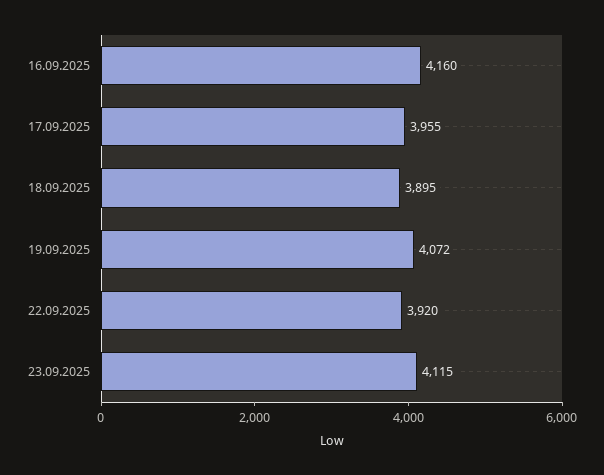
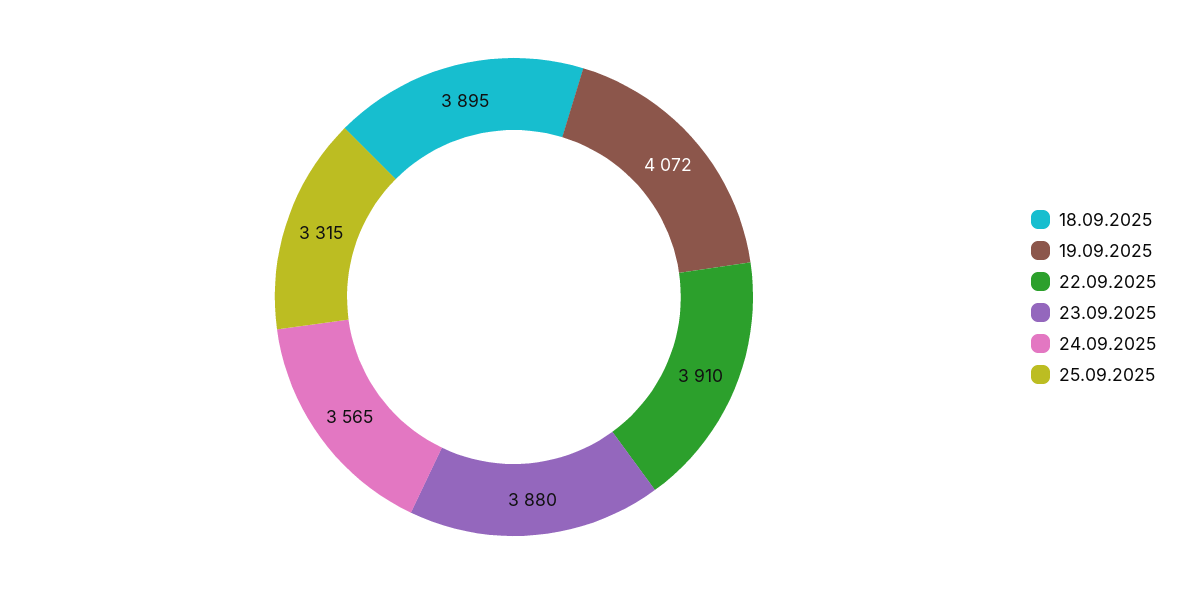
16.09.2025: 4160 -> none
17.09.2025: 3955 -> none
22.09.2025: 3920 -> 3910
23.09.2025: 4115 -> 3880
24.09.2025: none -> 3565
25.09.2025: none -> 3315

